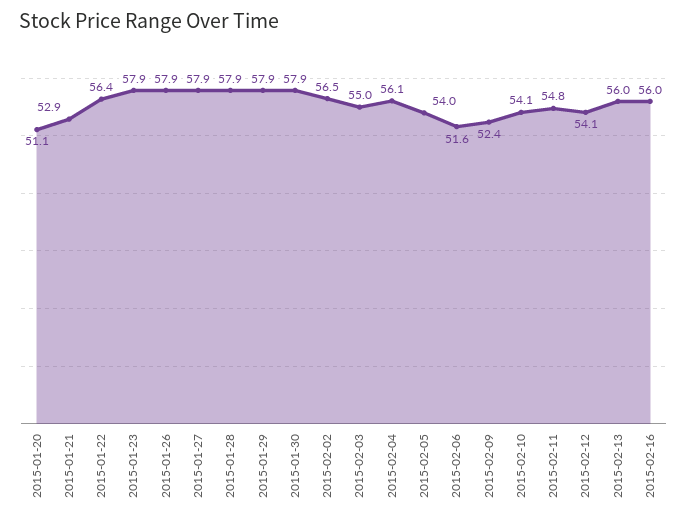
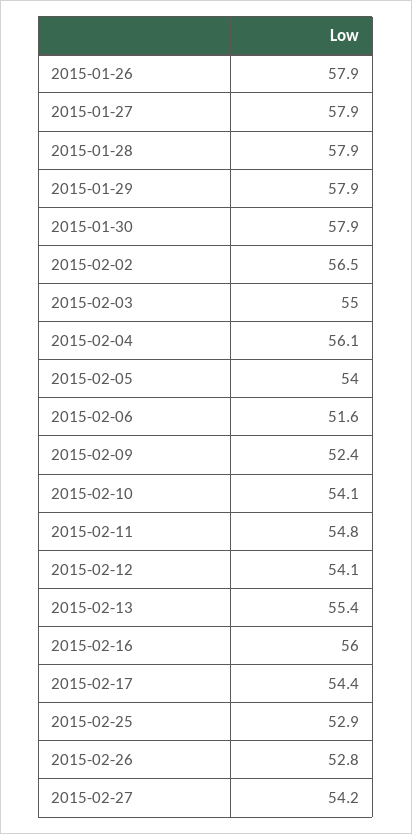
2015-01-20: 51.1 -> none
2015-01-21: 52.9 -> none
2015-01-22: 56.4 -> none
2015-01-23: 57.9 -> none
2015-02-13: 56 -> 55.4
2015-02-17: none -> 54.4
2015-02-25: none -> 52.9
2015-02-26: none -> 52.8
2015-02-27: none -> 54.2

